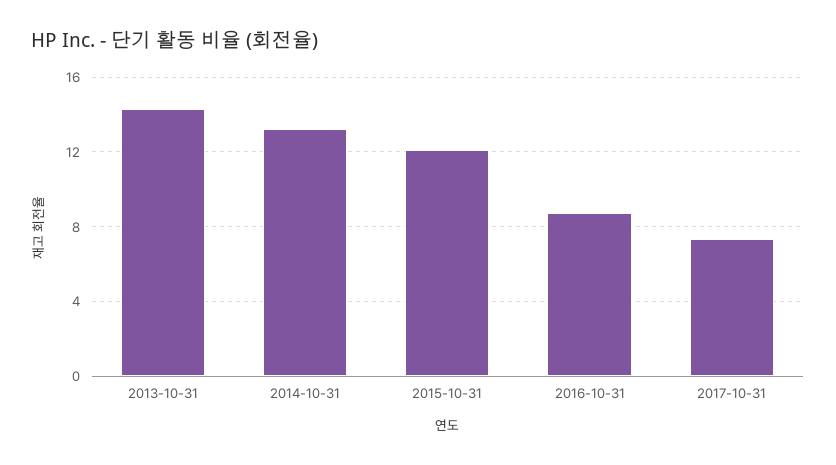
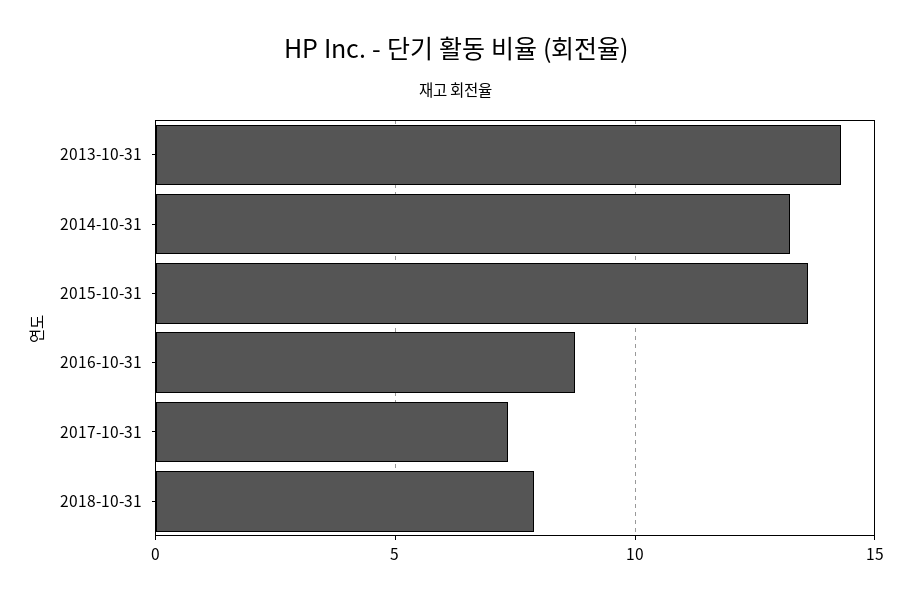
2015-10-31: 12 -> 13.5
2018-10-31: none -> 8

